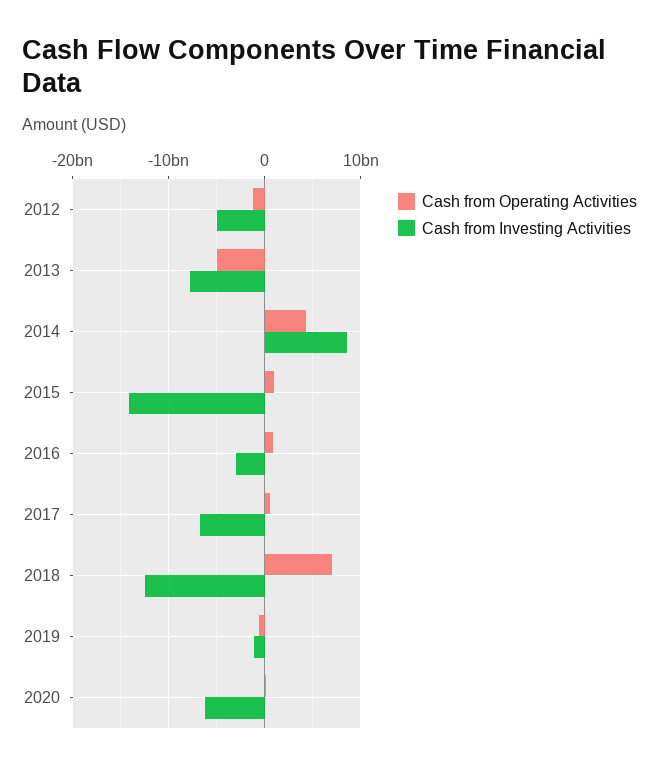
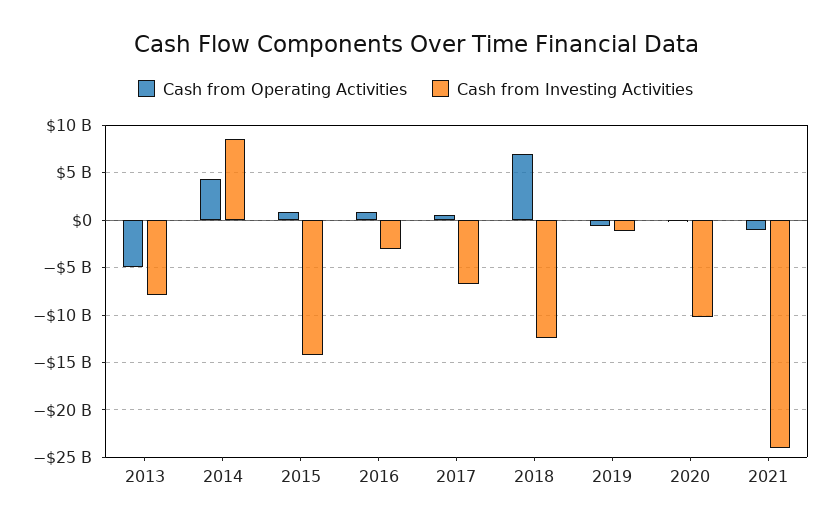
Cash from Operating Activities, 2012: -1000000000 -> none
Cash from Investing Activities, 2012: -5000000000 -> none
Cash from Investing Activities, 2020: -6000000000 -> -10000000000
Cash from Operating Activities, 2021: none -> -1000000000
Cash from Investing Activities, 2021: none -> -24000000000

